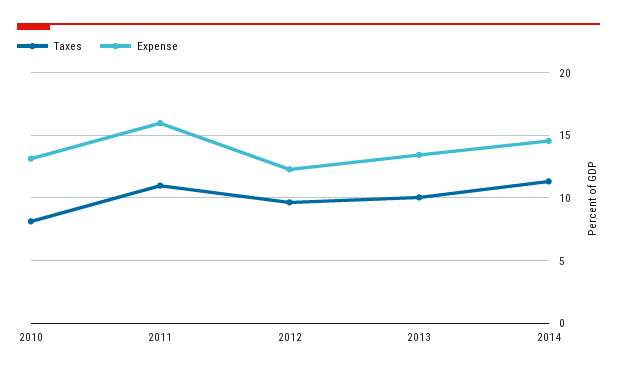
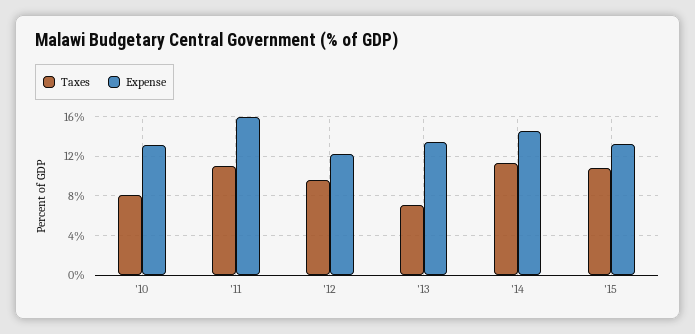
Taxes, 2013: 10 -> 7
Taxes, '15: none -> 11
Expense, '15: none -> 13

